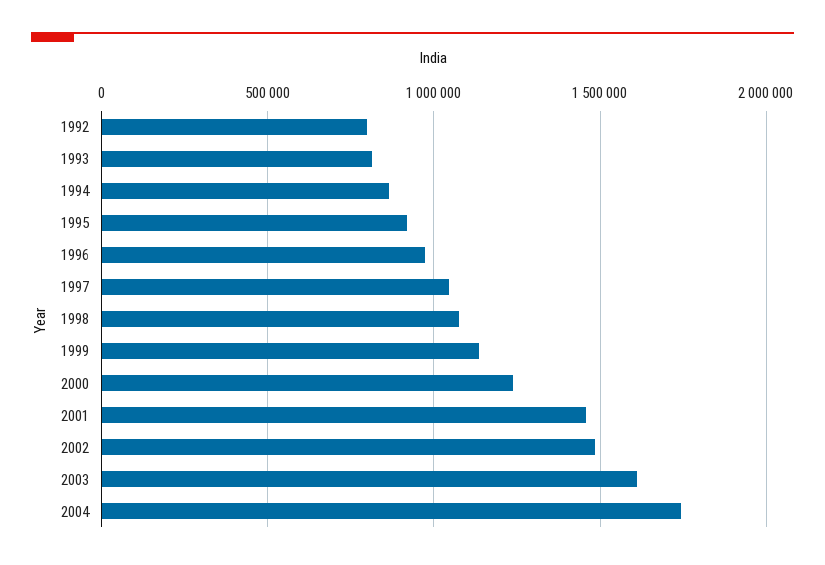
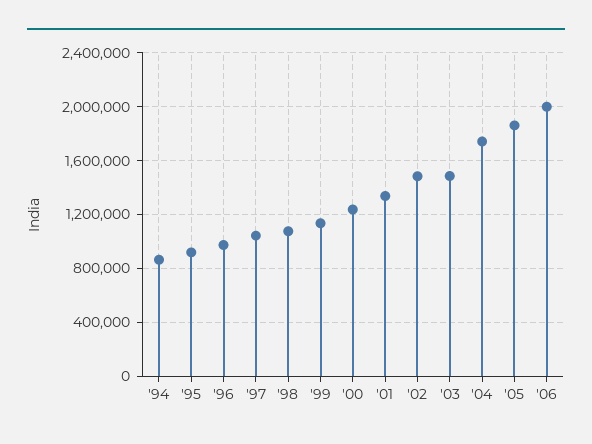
1992: 800000 -> none
1993: 800000 -> none
2001: 1450000 -> 1350000
2003: 1600000 -> 1500000
'05: none -> 1850000
'06: none -> 2000000

